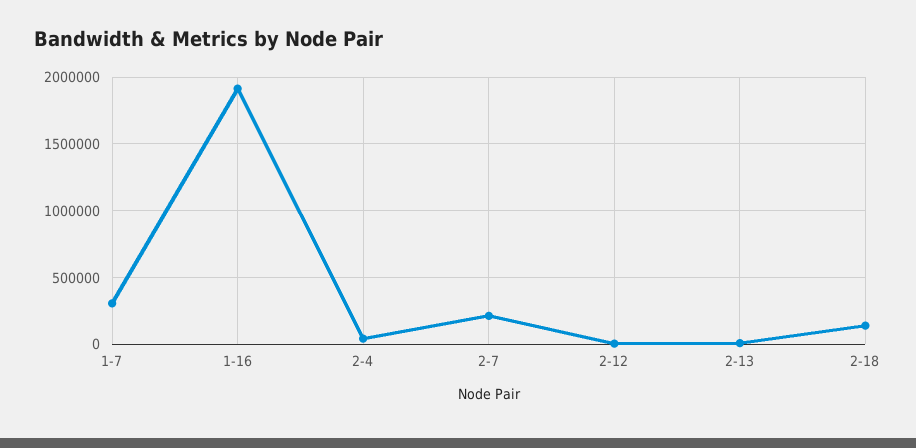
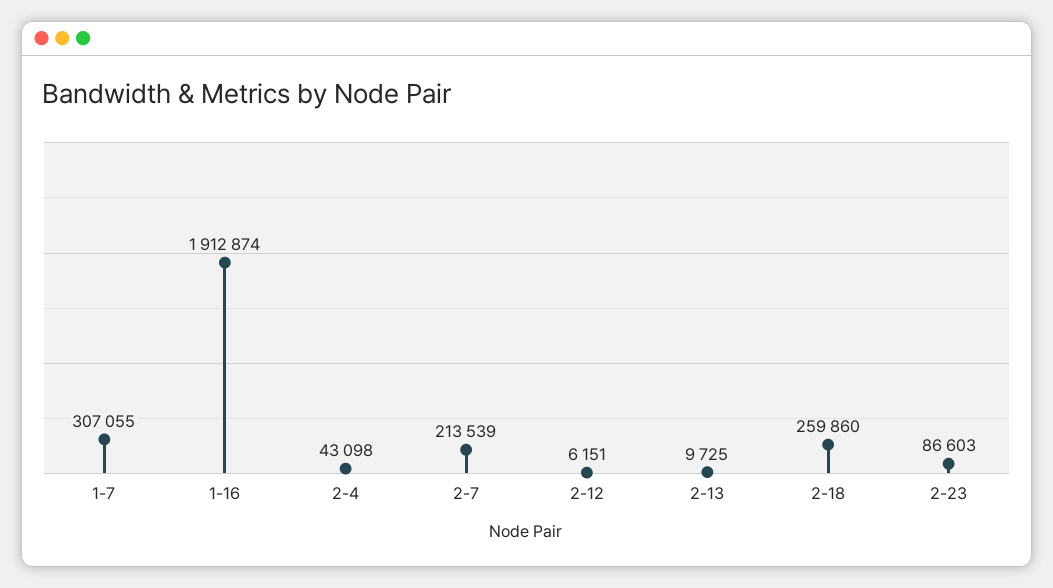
2-18: 150000 -> 259860
2-23: none -> 86603

